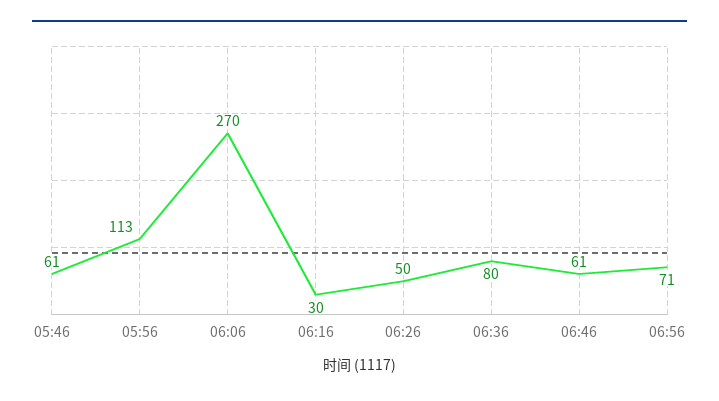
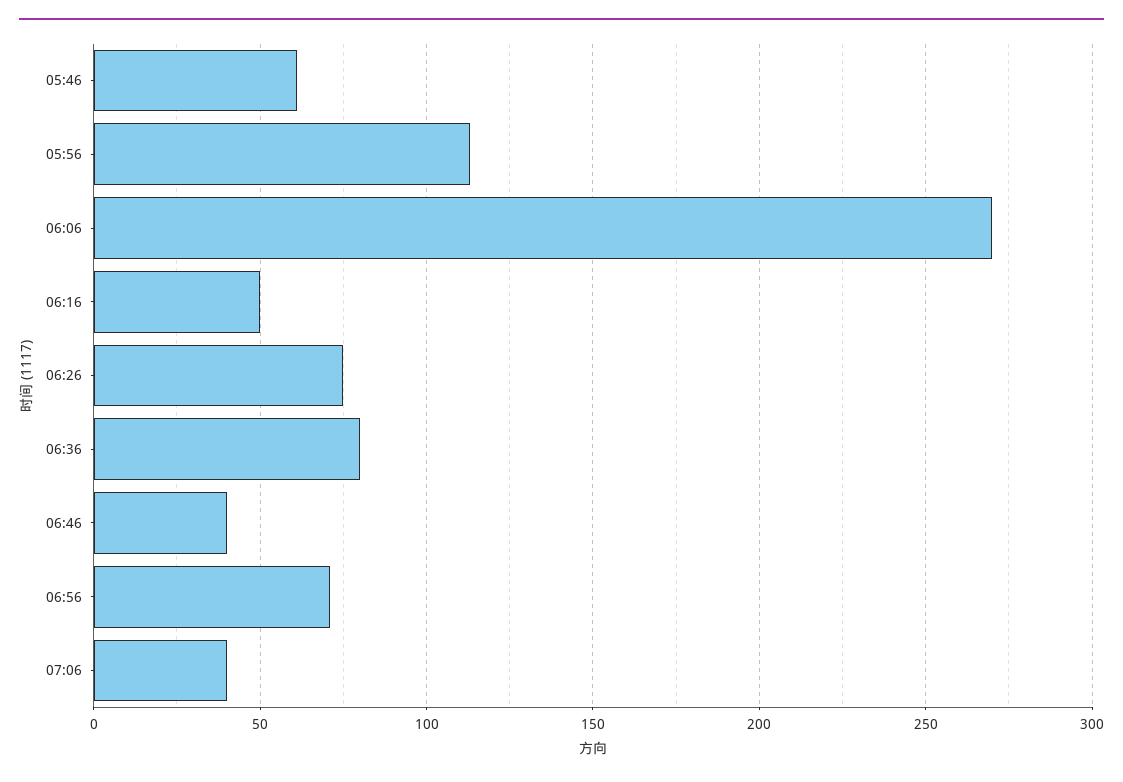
06:16: 30 -> 50
06:26: 50 -> 75
06:46: 61 -> 40
07:06: none -> 40

